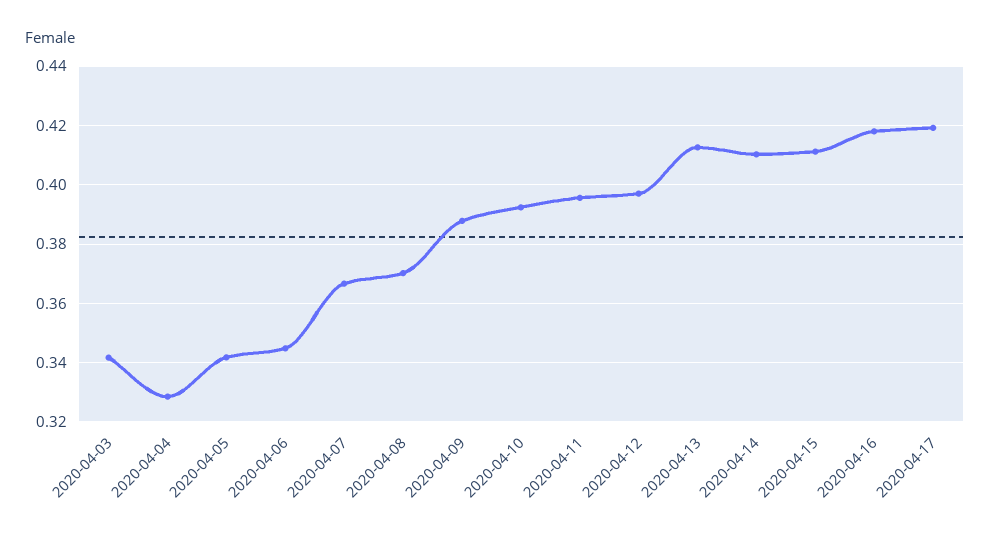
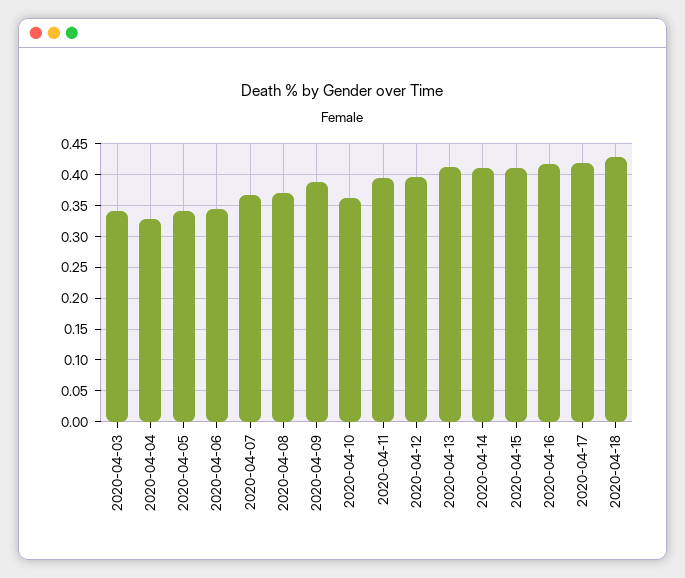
2020-04-10: 0.3925 -> 0.36
2020-04-18: none -> 0.43

